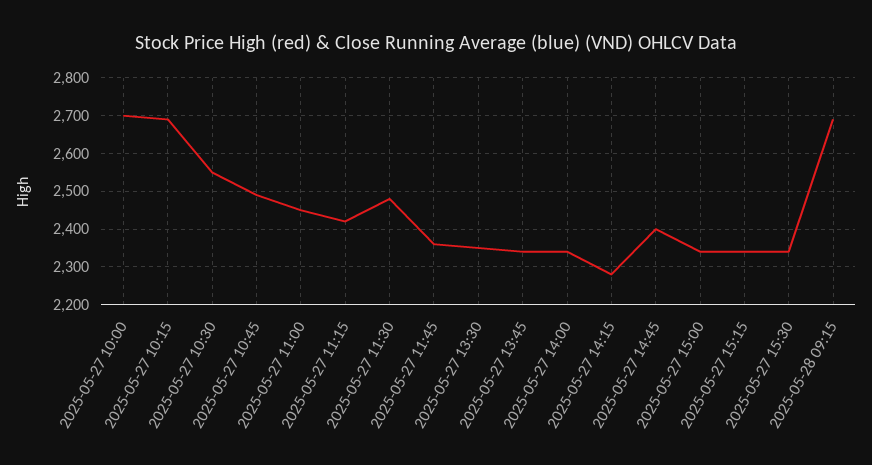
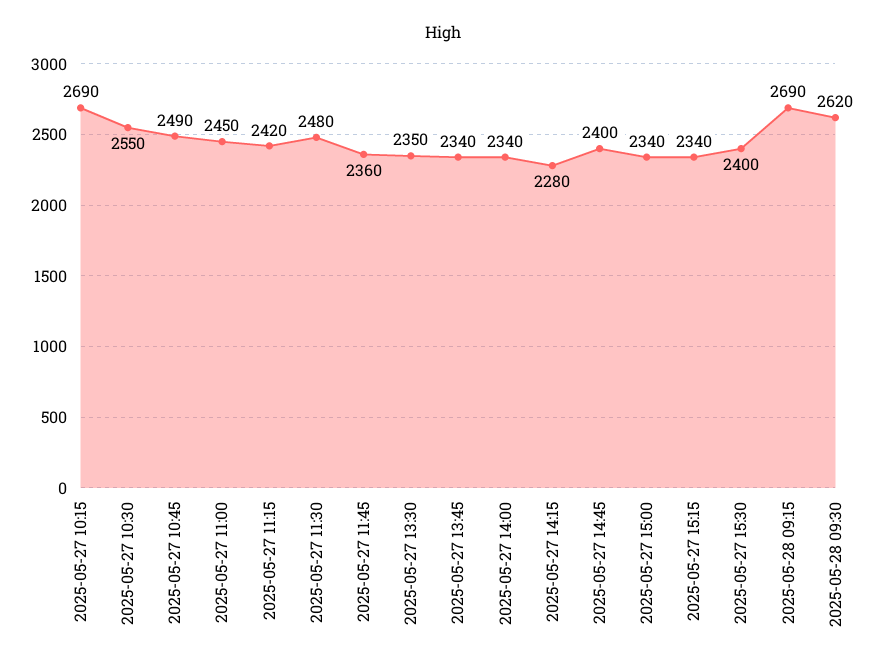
2025-05-27 10:00: 2700 -> none
2025-05-27 15:30: 2340 -> 2400
2025-05-28 09:30: none -> 2620

